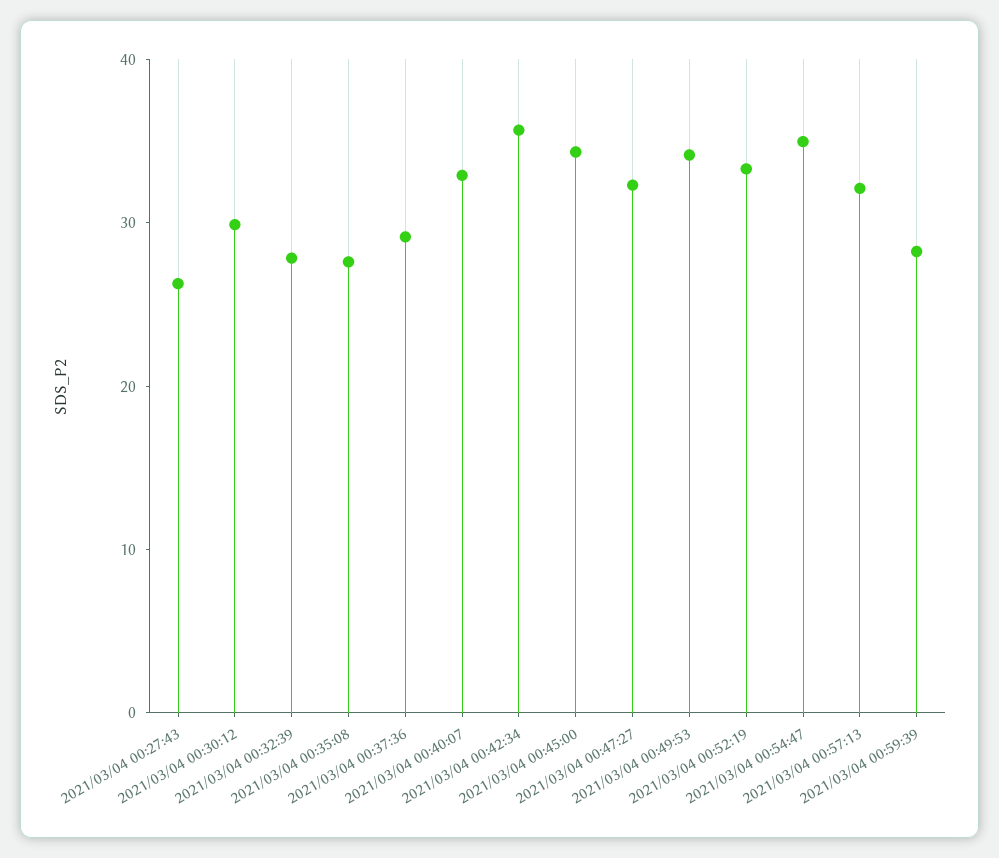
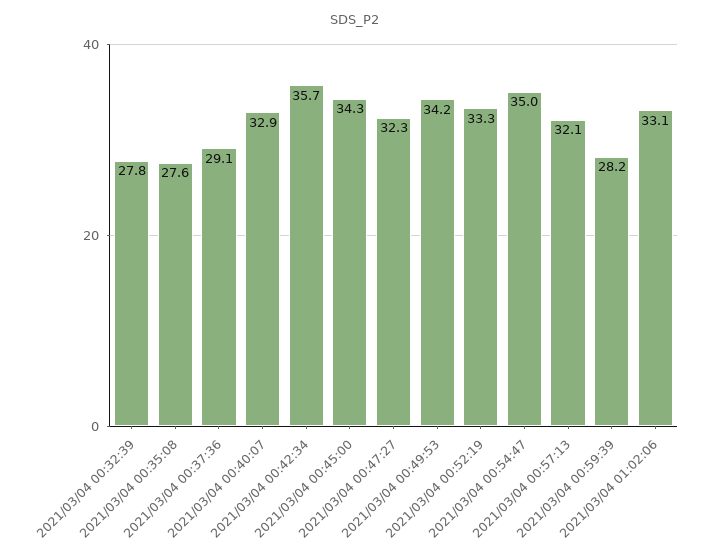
2021/03/04 00:27:43: 26 -> none
2021/03/04 00:30:12: 30 -> none
2021/03/04 01:02:06: none -> 33.1

